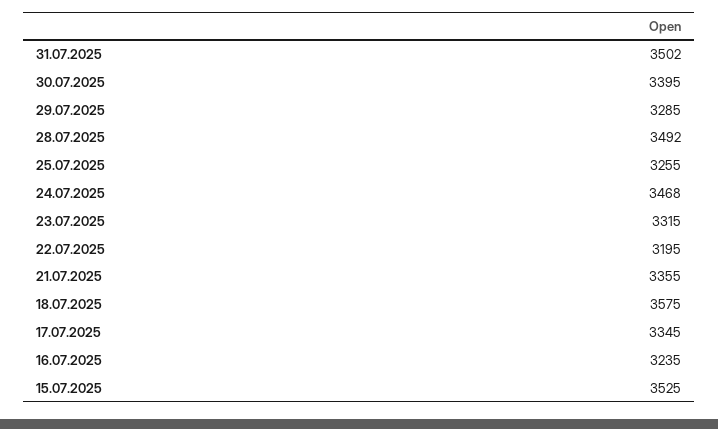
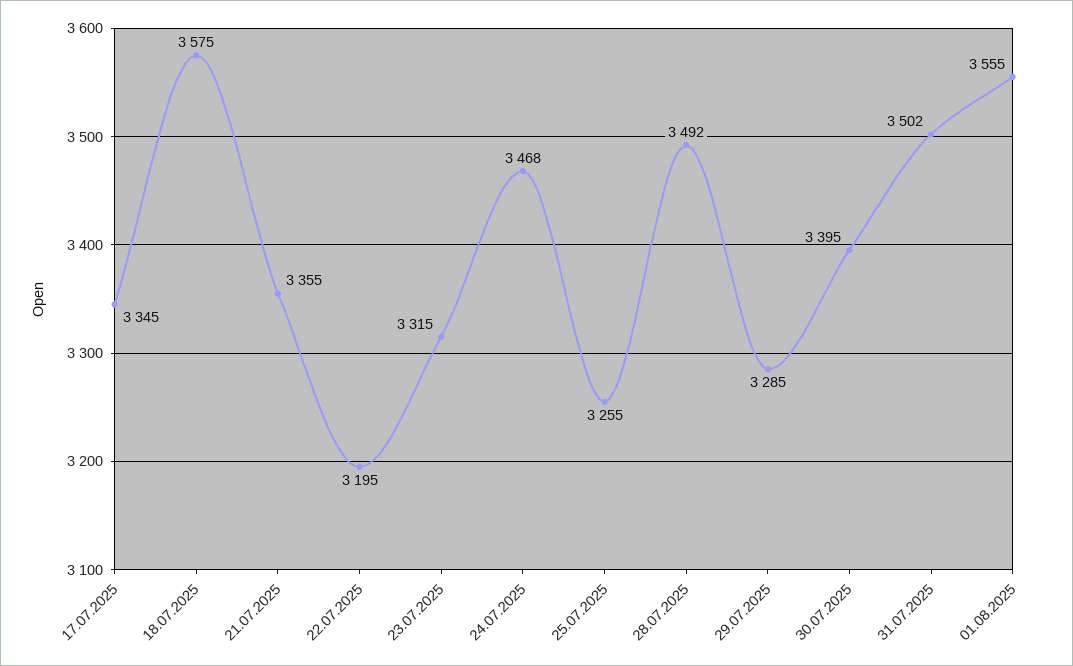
16.07.2025: 3235 -> none
15.07.2025: 3525 -> none
01.08.2025: none -> 3555

